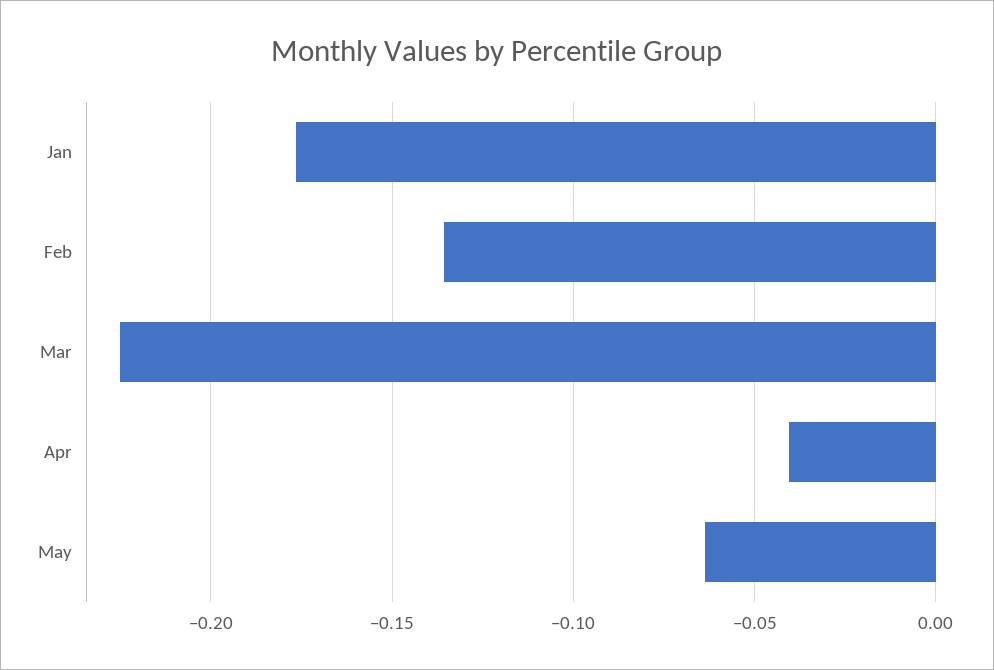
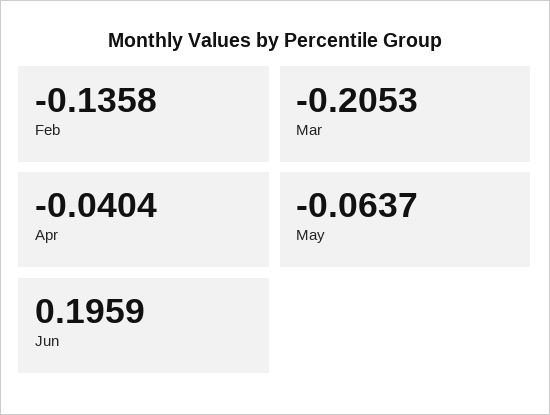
Jan: -0.175 -> none
Mar: -0.225 -> -0.2053
Jun: none -> 0.1959

